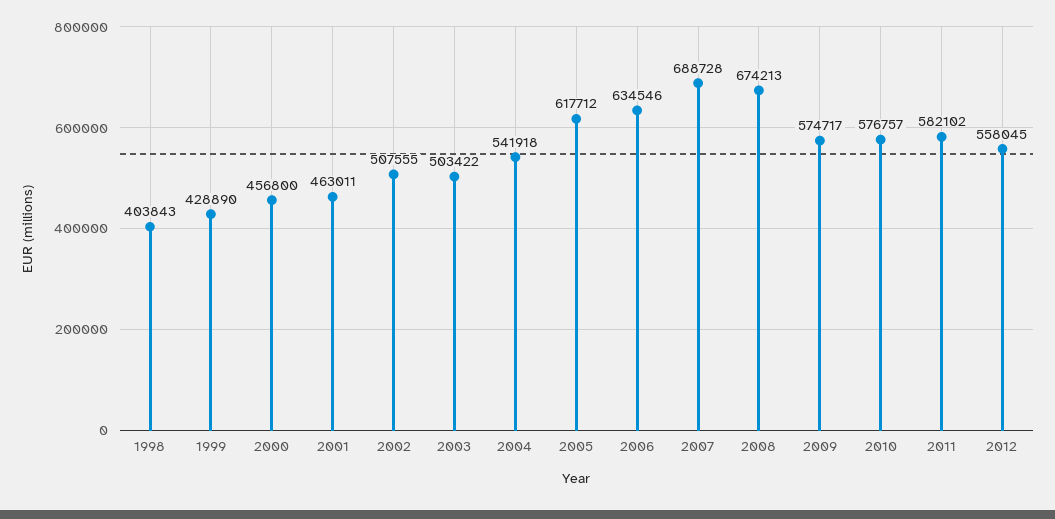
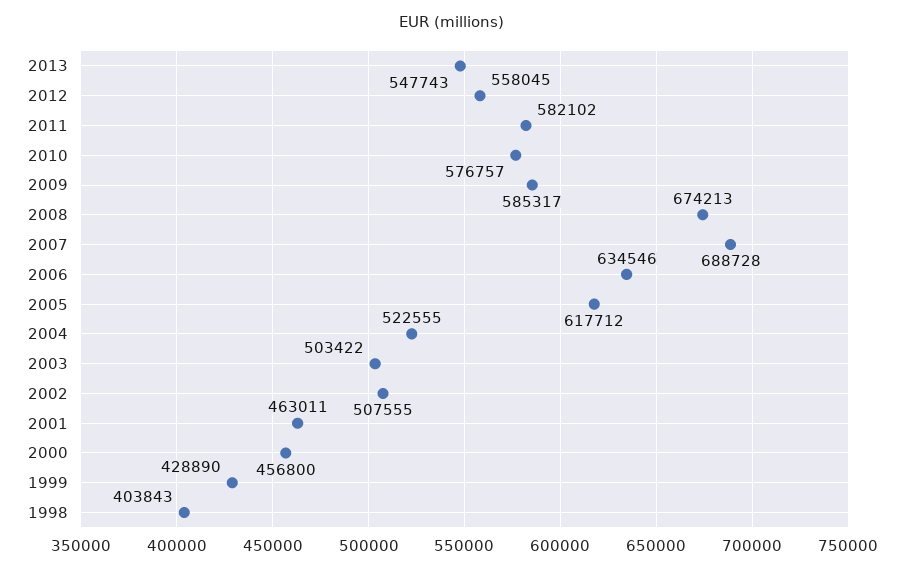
2004: 541918 -> 522555
2009: 574717 -> 585317
2013: none -> 547743

